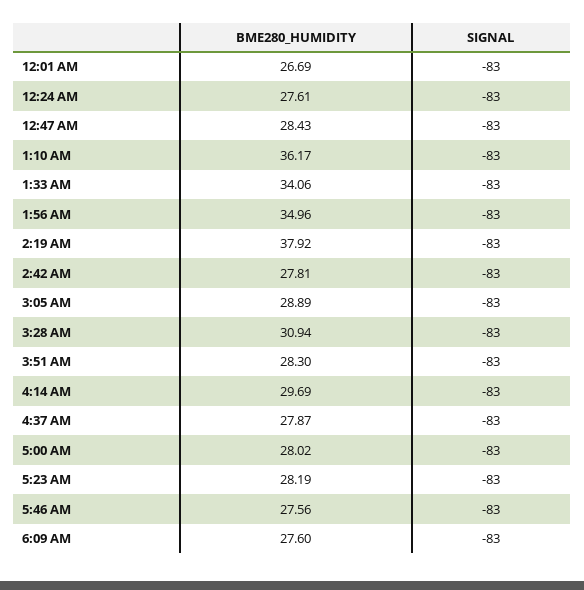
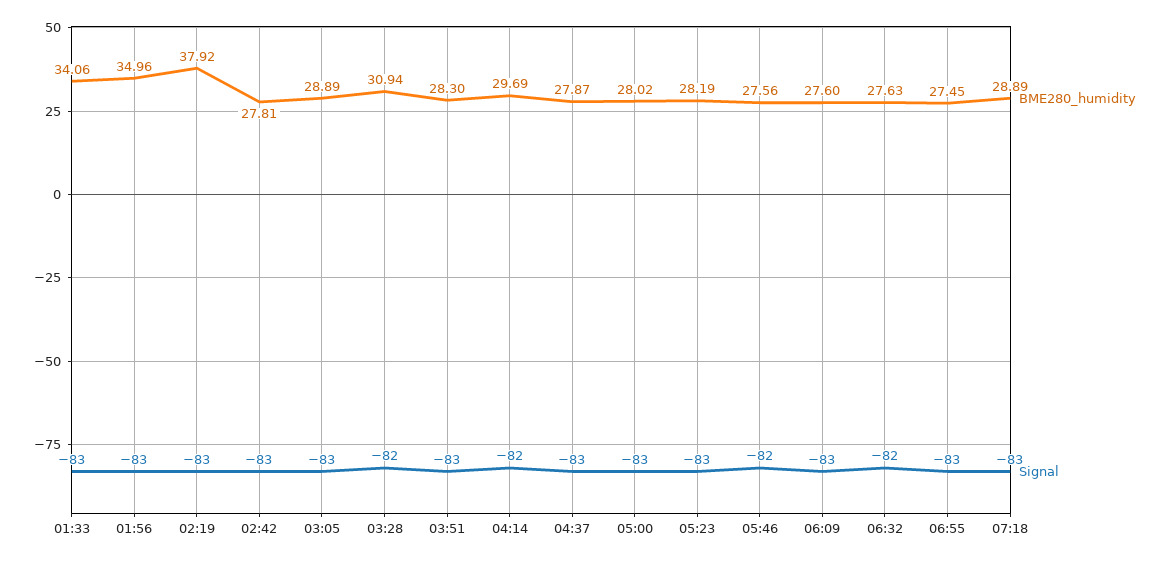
BME280_HUMIDITY, 12:01 AM: 26.69 -> none
SIGNAL, 12:01 AM: -83 -> none
BME280_HUMIDITY, 12:24 AM: 27.61 -> none
SIGNAL, 12:24 AM: -83 -> none
BME280_HUMIDITY, 12:47 AM: 28.43 -> none
SIGNAL, 12:47 AM: -83 -> none
BME280_HUMIDITY, 1:10 AM: 36.17 -> none
SIGNAL, 1:10 AM: -83 -> none
SIGNAL, 3:28 AM: -83 -> -82
SIGNAL, 4:14 AM: -83 -> -82
SIGNAL, 5:46 AM: -83 -> -82
BME280_HUMIDITY, 06:32: none -> 27.63
SIGNAL, 06:32: none -> -82
BME280_HUMIDITY, 06:55: none -> 27.45
SIGNAL, 06:55: none -> -83
BME280_HUMIDITY, 07:18: none -> 28.89
SIGNAL, 07:18: none -> -83

